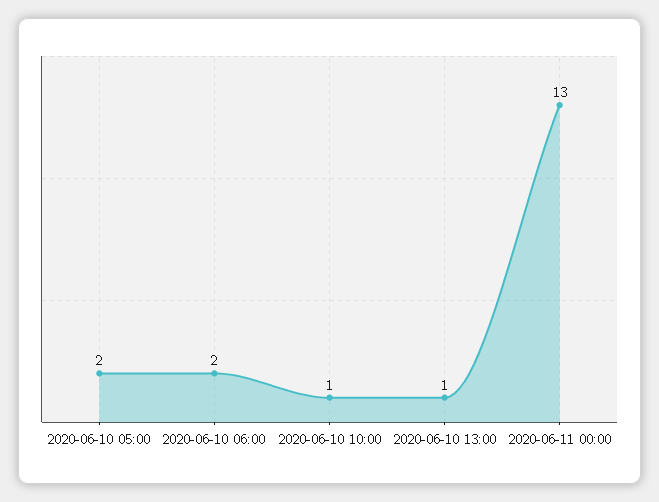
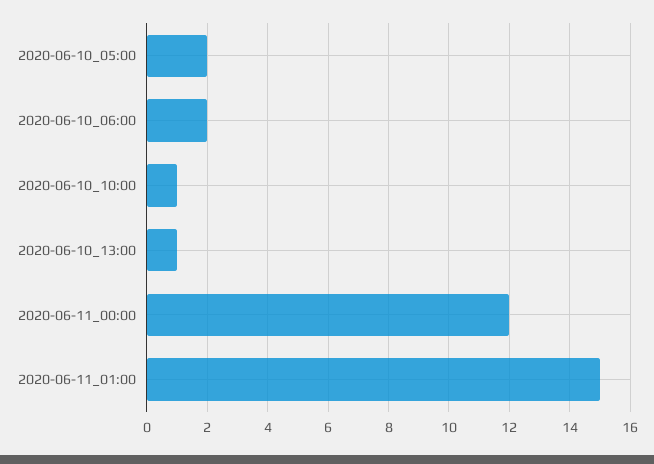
2020-06-11 00:00: 13 -> 12
2020-06-11_01:00: none -> 15

